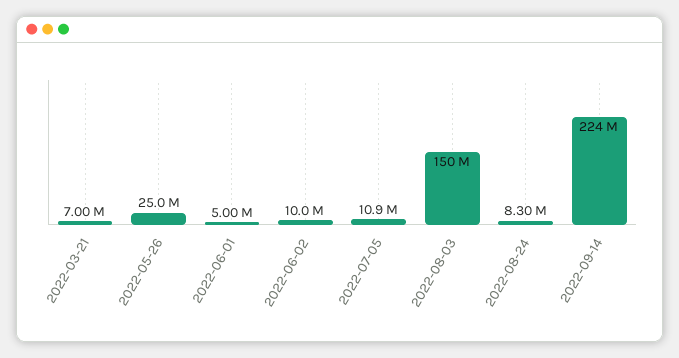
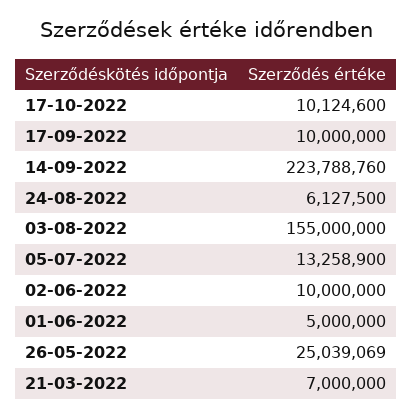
2022-07-05: 10900000 -> 13258900
2022-08-03: 150000000 -> 155000000
2022-08-24: 8300000 -> 6127500
17-10-2022: none -> 10124600
17-09-2022: none -> 10000000

